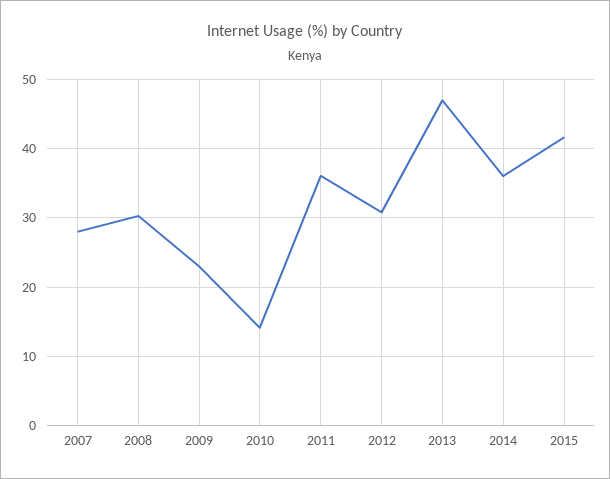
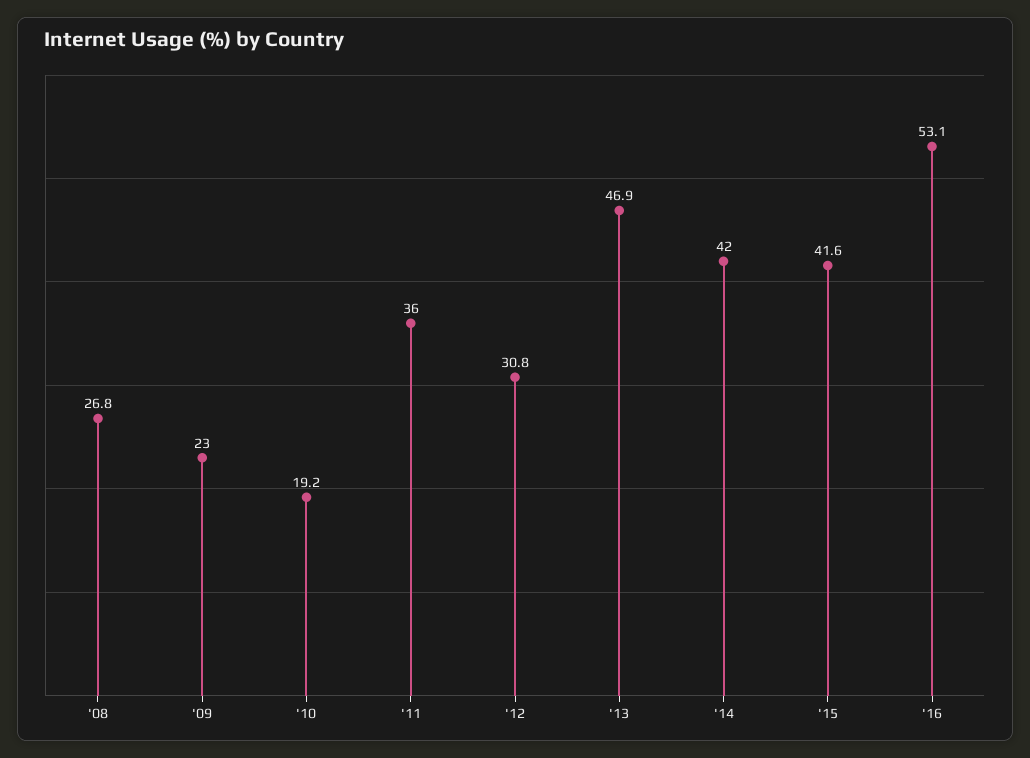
2007: 28 -> none
2008: 30 -> 26.8
2010: 14 -> 19.2
2014: 36 -> 42
'16: none -> 53.1

